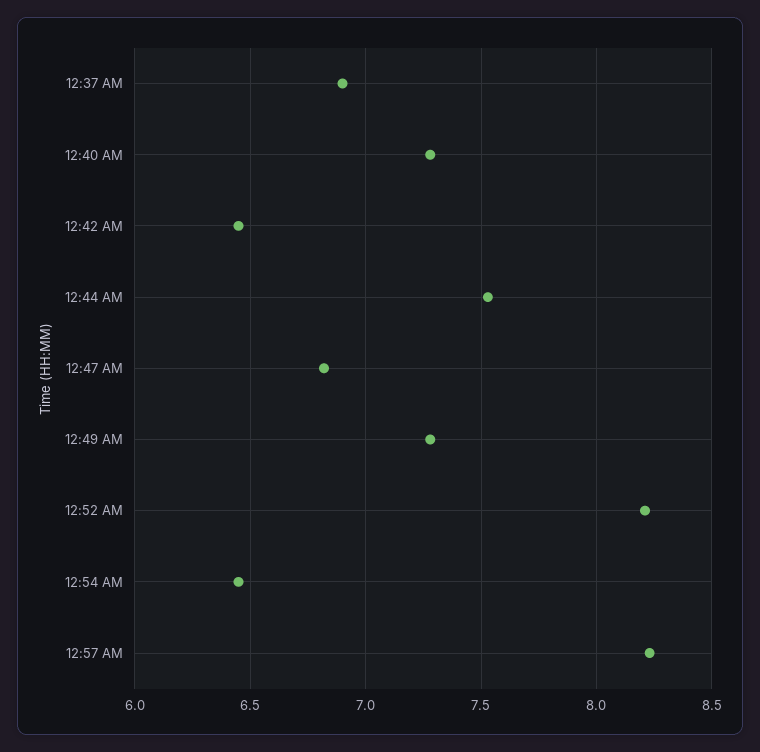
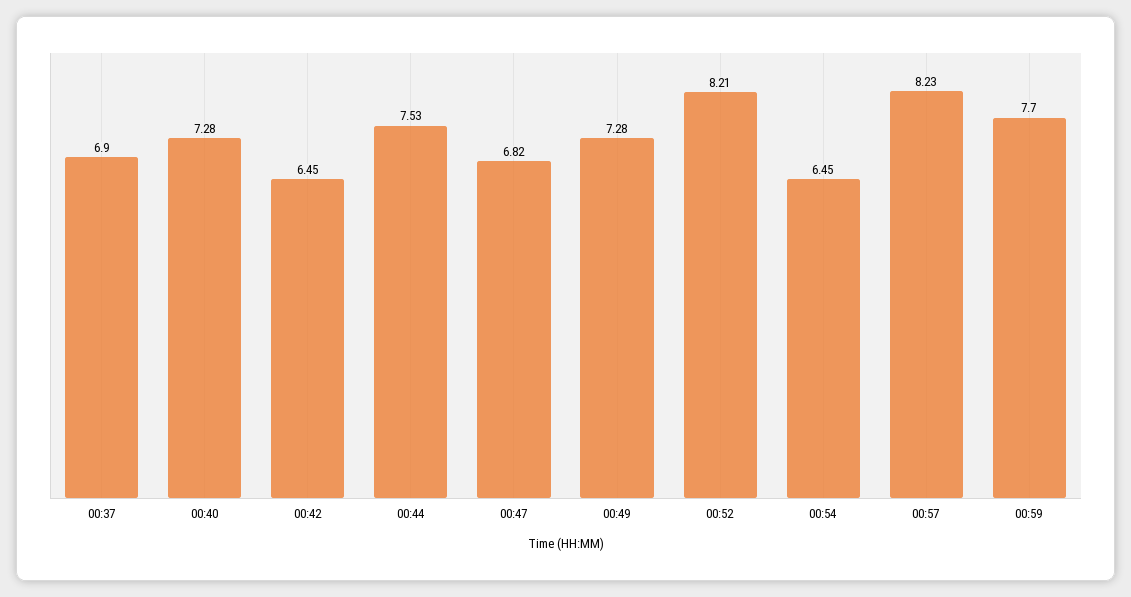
00:59: none -> 7.7

